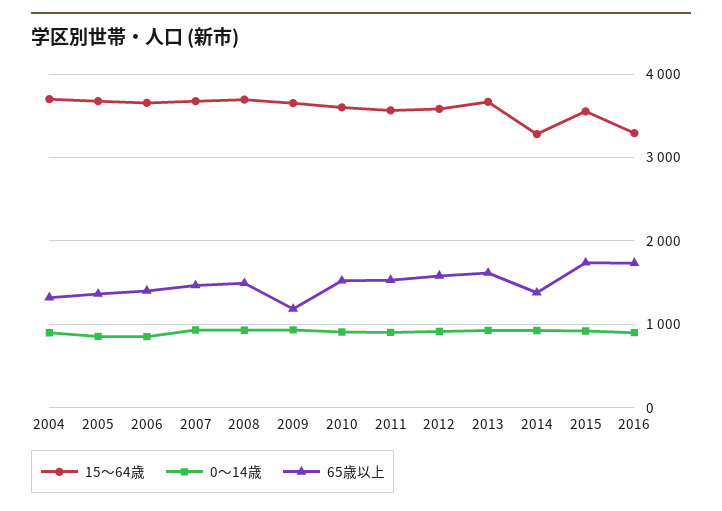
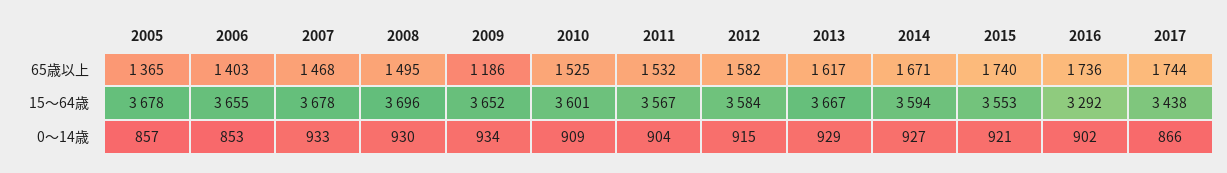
15〜64歳, 2004: 3700 -> none
0〜14歳, 2004: 900 -> none
65歳以上, 2004: 1300 -> none
15〜64歳, 2014: 3300 -> 3594
65歳以上, 2014: 1400 -> 1671
65歳以上, 2017: none -> 1744
15〜64歳, 2017: none -> 3438
0〜14歳, 2017: none -> 866

